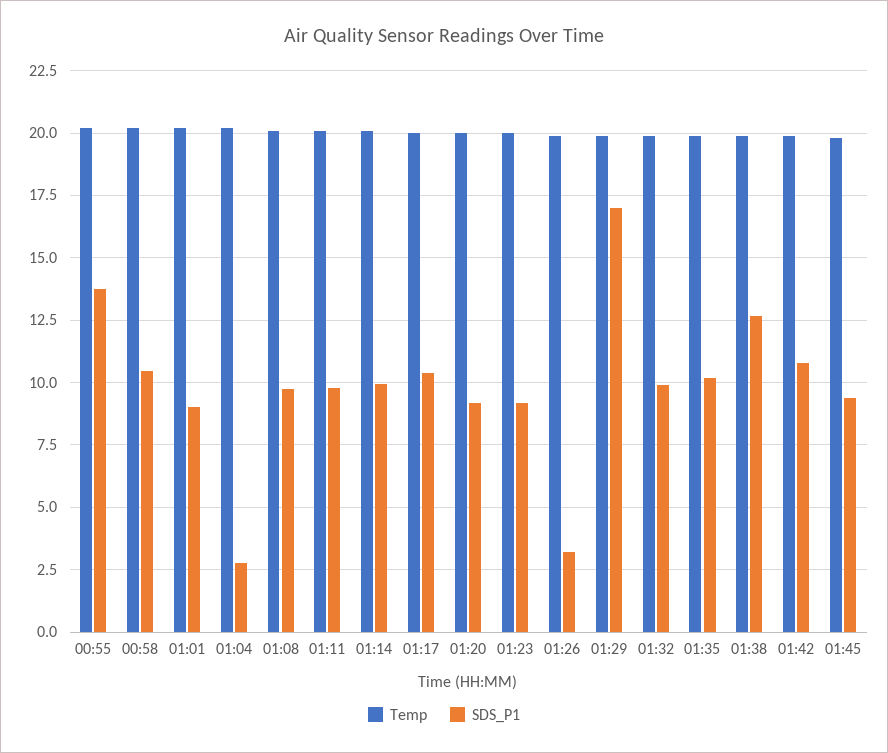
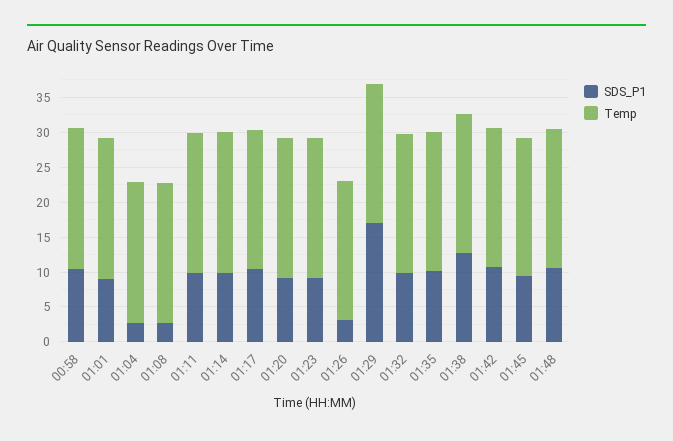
Temp, 00:55: 20.25 -> none
SDS_P1, 00:55: 13.75 -> none
SDS_P1, 01:08: 9.75 -> 2.5
SDS_P1, 01:48: none -> 10
Temp, 01:48: none -> 20

